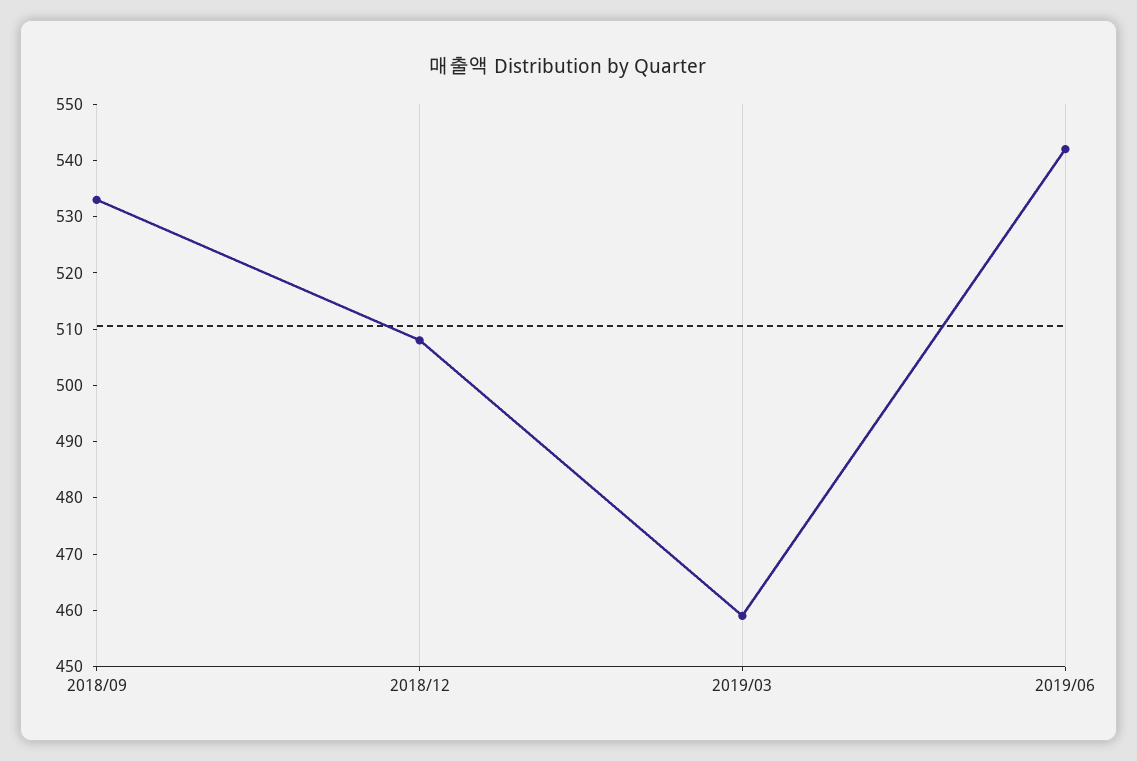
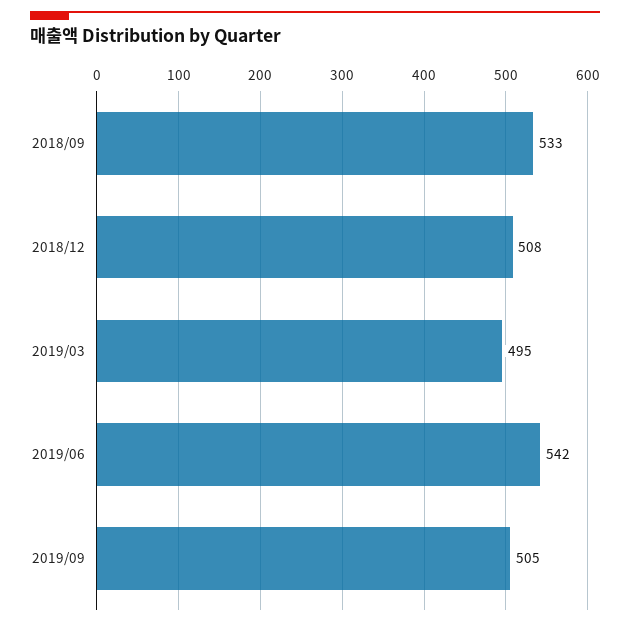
2019/03: 460 -> 495
2019/09: none -> 505

